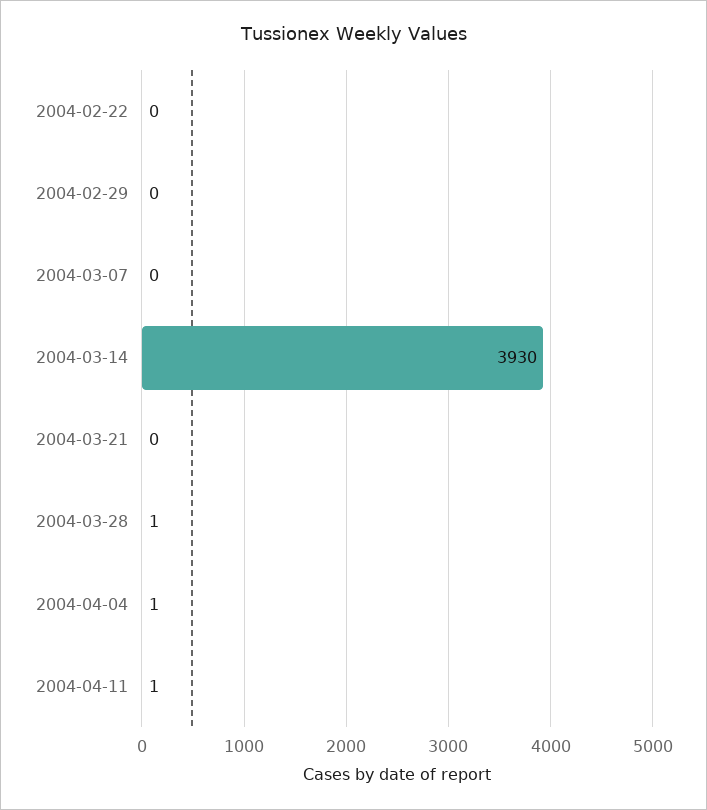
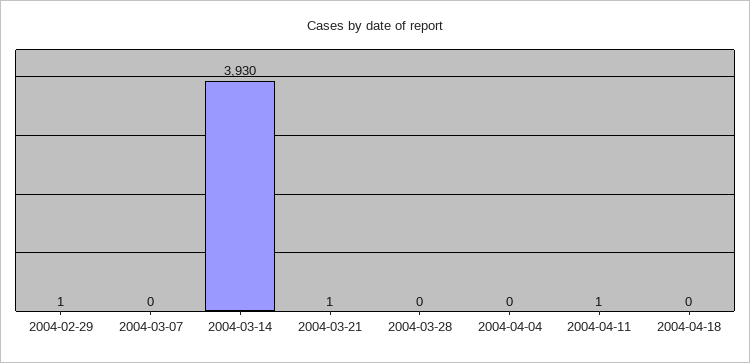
2004-02-22: 0 -> none
2004-02-29: 0 -> 1
2004-03-21: 0 -> 1
2004-03-28: 1 -> 0
2004-04-04: 1 -> 0
2004-04-18: none -> 0

